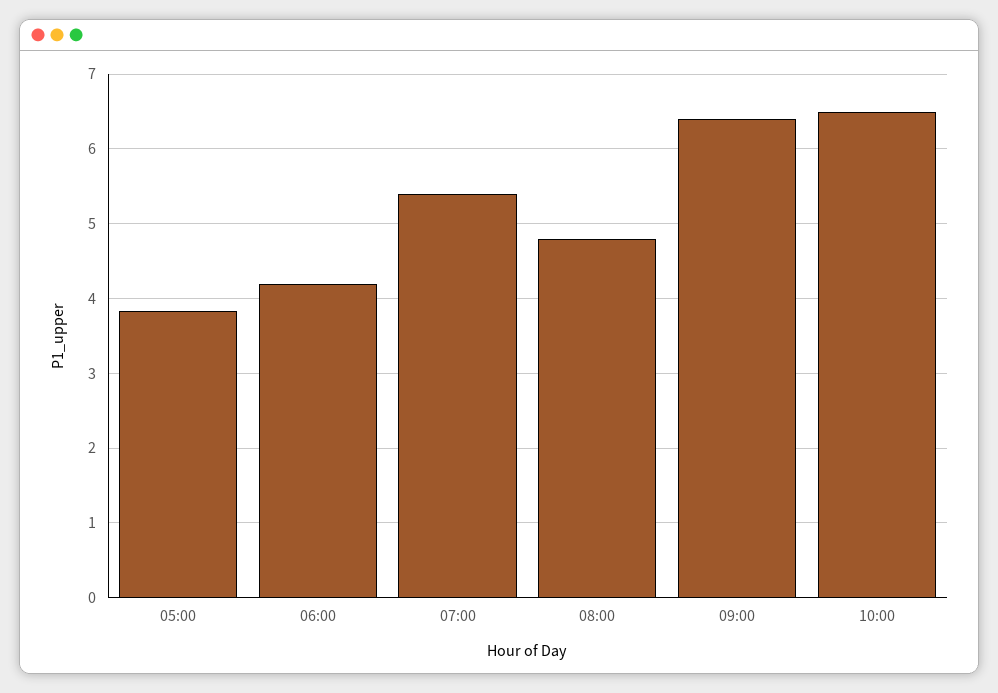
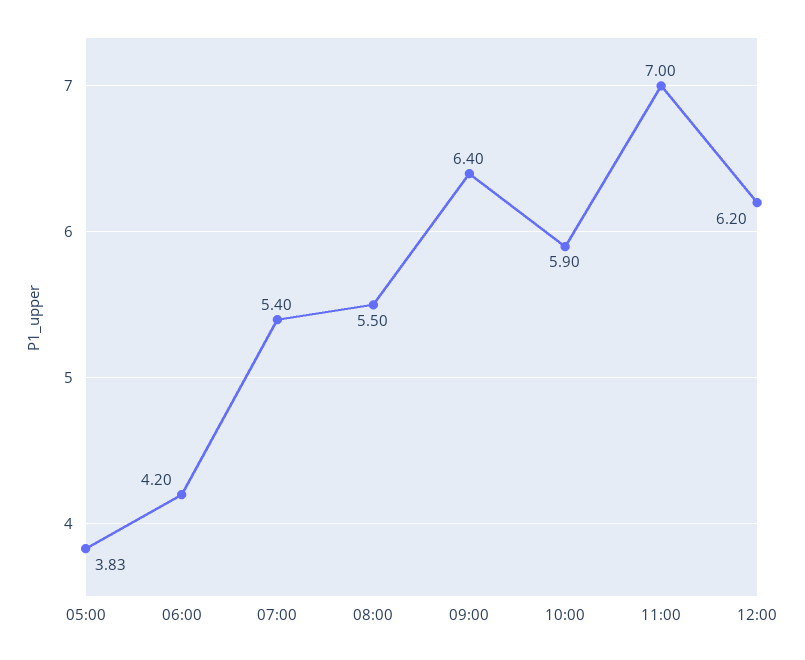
08:00: 4.8 -> 5.5
10:00: 6.5 -> 5.9
11:00: none -> 7
12:00: none -> 6.2

